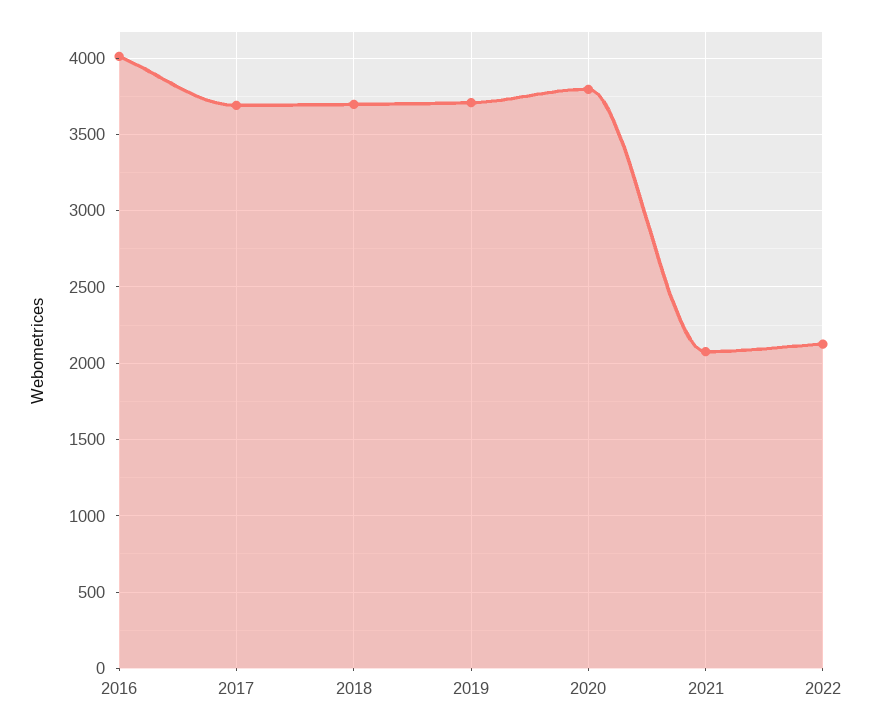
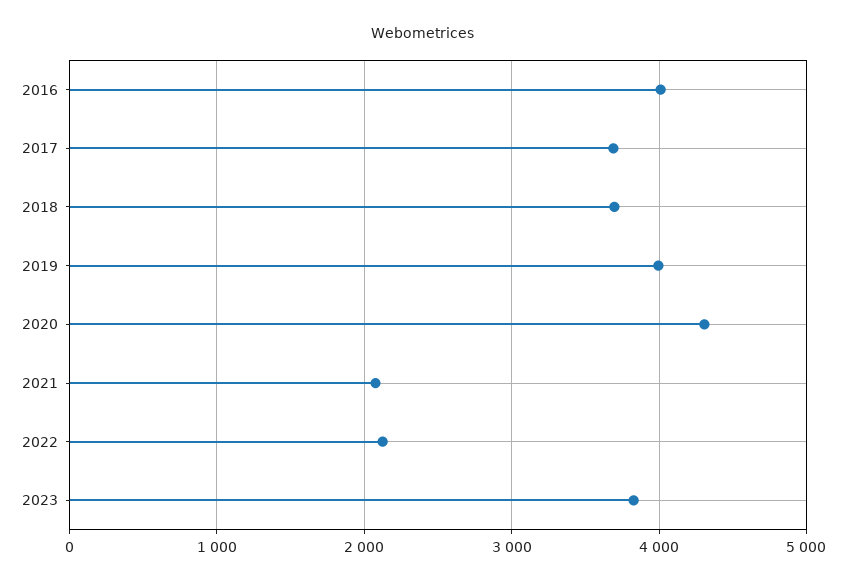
2019: 3700 -> 4000
2020: 3800 -> 4300
2023: none -> 3800

